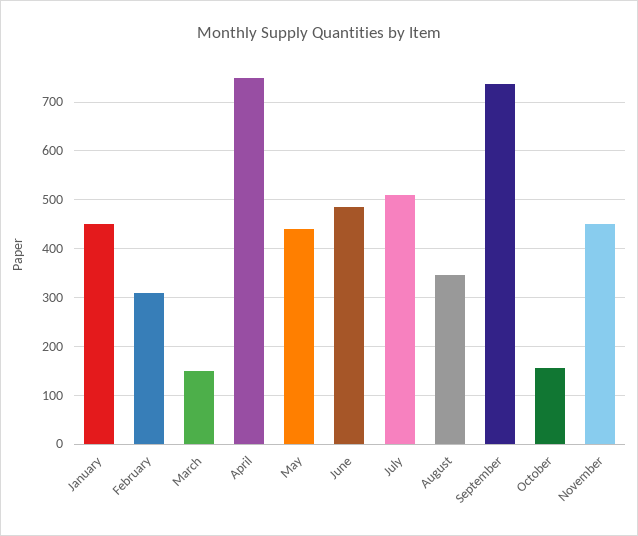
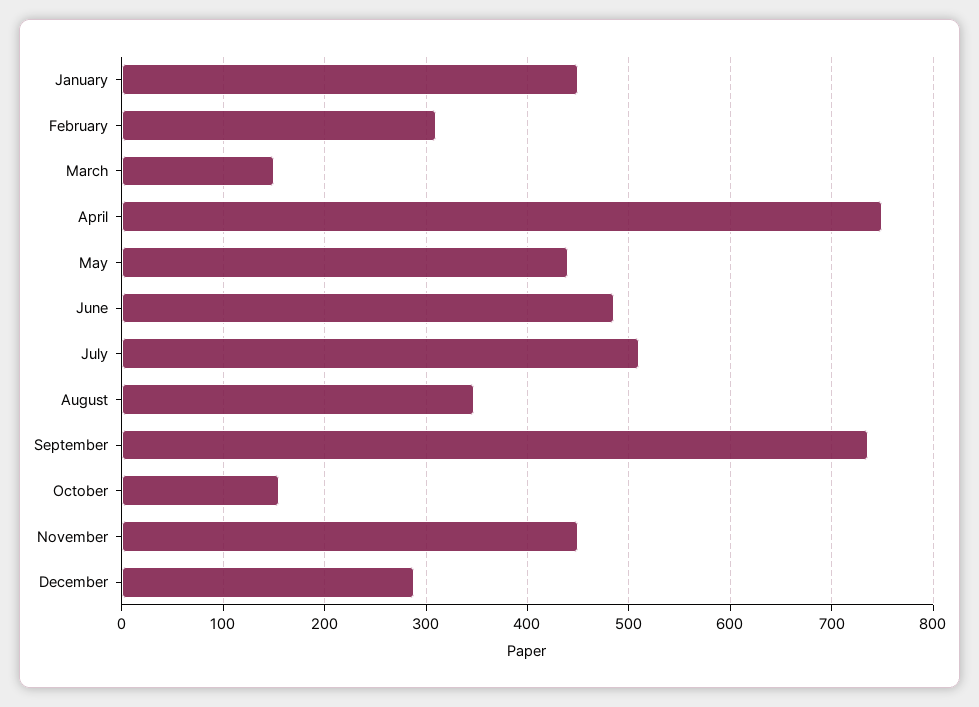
December: none -> 290

